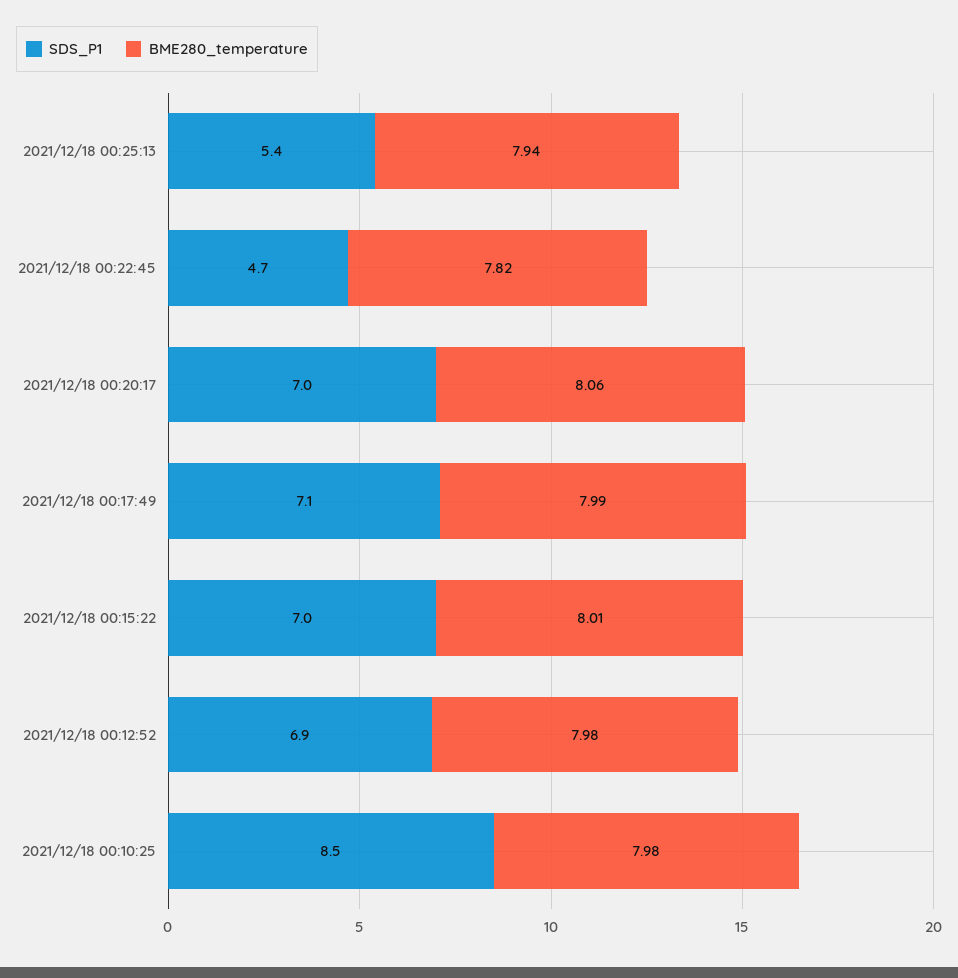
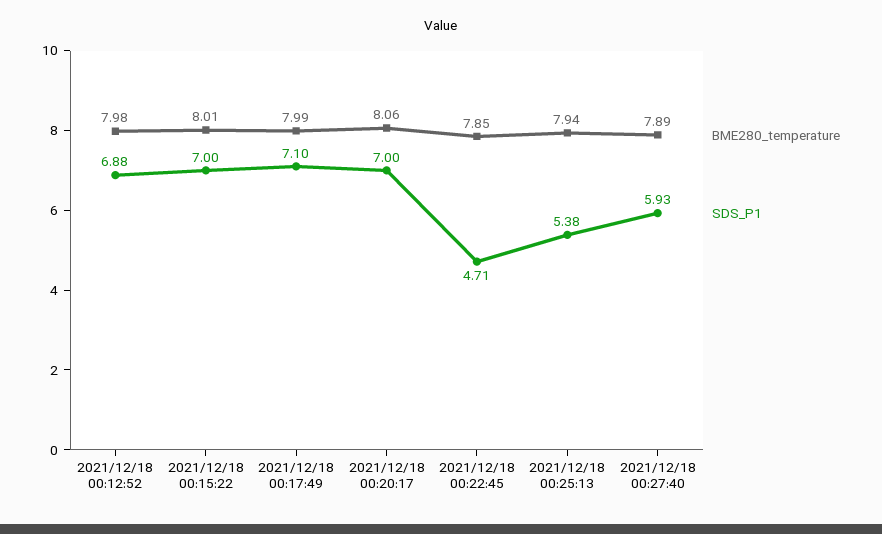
BME280_temperature, 2021/12/18 00:22:45: 7.82 -> 7.85
SDS_P1, 2021/12/18 00:10:25: 8.5 -> none
BME280_temperature, 2021/12/18 00:10:25: 7.98 -> none
BME280_temperature, 2021/12/18 00:27:40: none -> 7.89
SDS_P1, 2021/12/18 00:27:40: none -> 5.93

